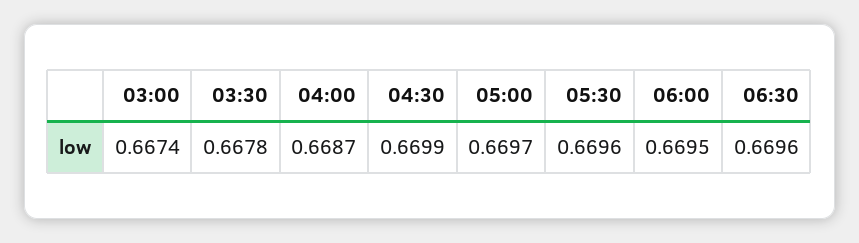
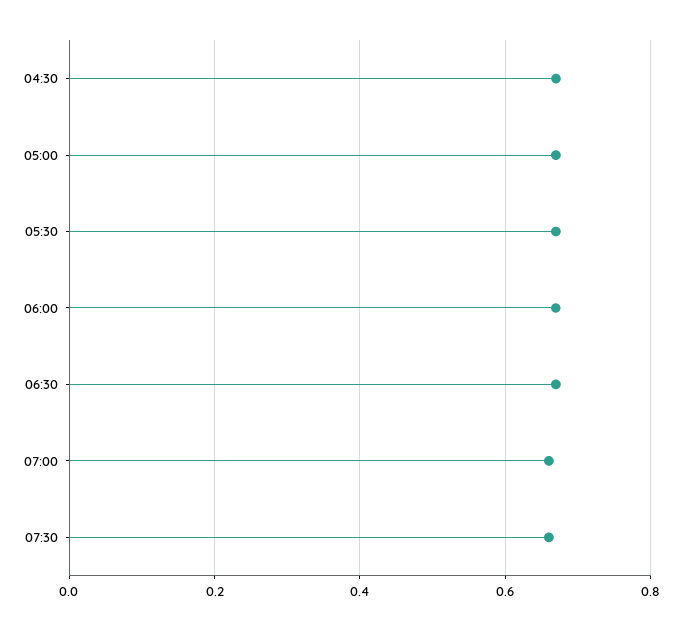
03:00: 0.6674 -> none
03:30: 0.6678 -> none
04:00: 0.6687 -> none
07:00: none -> 0.66
07:30: none -> 0.66

